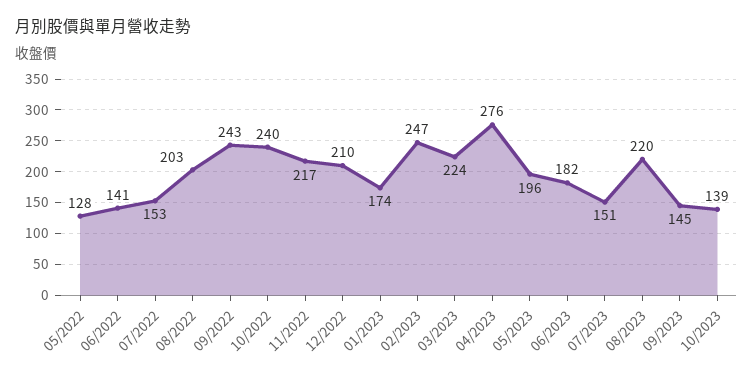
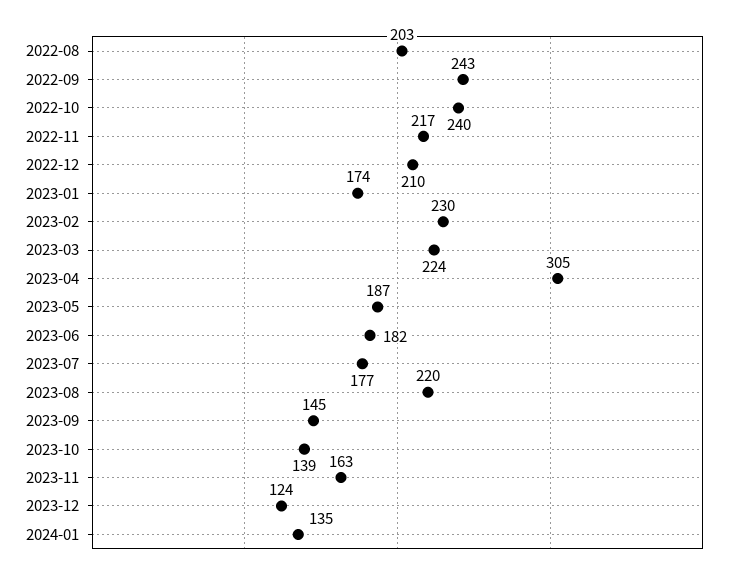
05/2022: 128 -> none
06/2022: 141 -> none
07/2022: 153 -> none
02/2023: 247 -> 230
04/2023: 276 -> 305
05/2023: 196 -> 187
07/2023: 151 -> 177
2023-11: none -> 163
2023-12: none -> 124
2024-01: none -> 135

